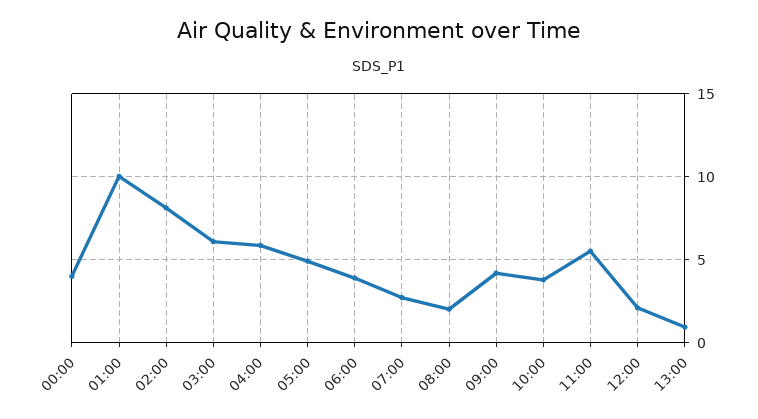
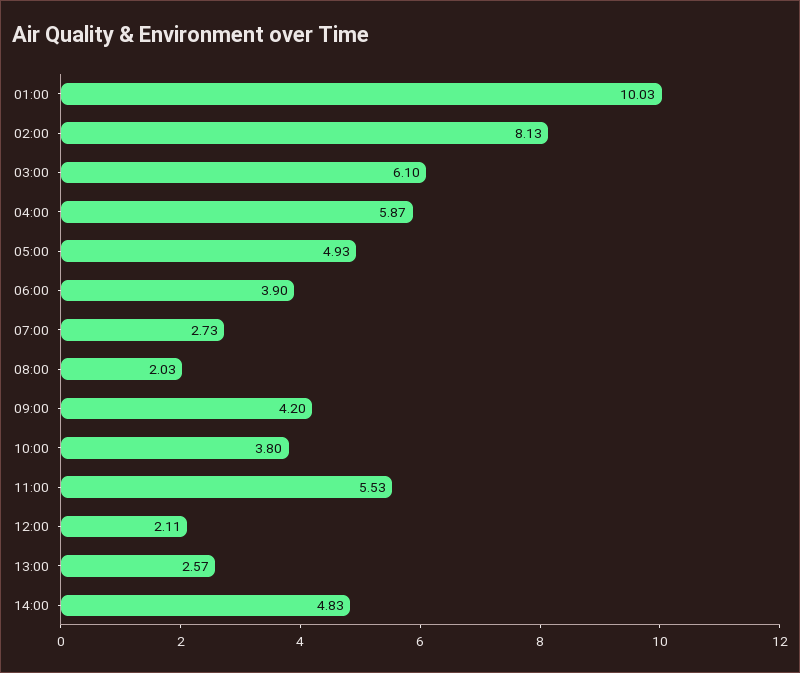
00:00: 4 -> none
13:00: 1 -> 2.57
14:00: none -> 4.83

